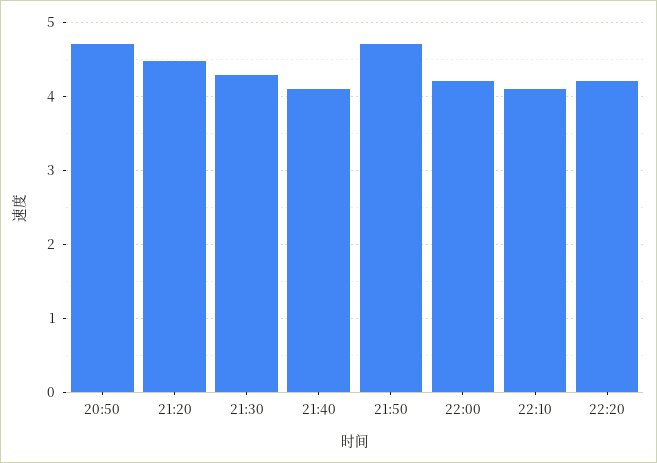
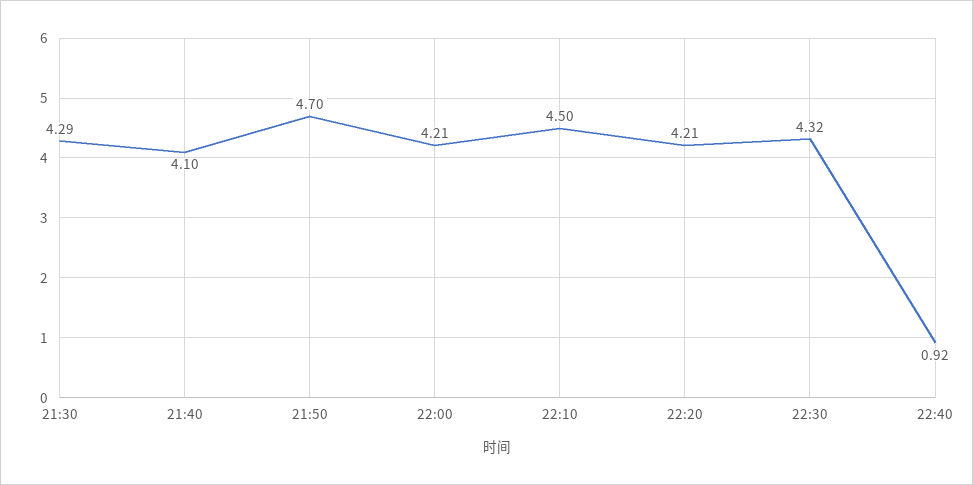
20:50: 4.7 -> none
21:20: 4.5 -> none
22:10: 4.1 -> 4.5
22:30: none -> 4.32
22:40: none -> 0.92

